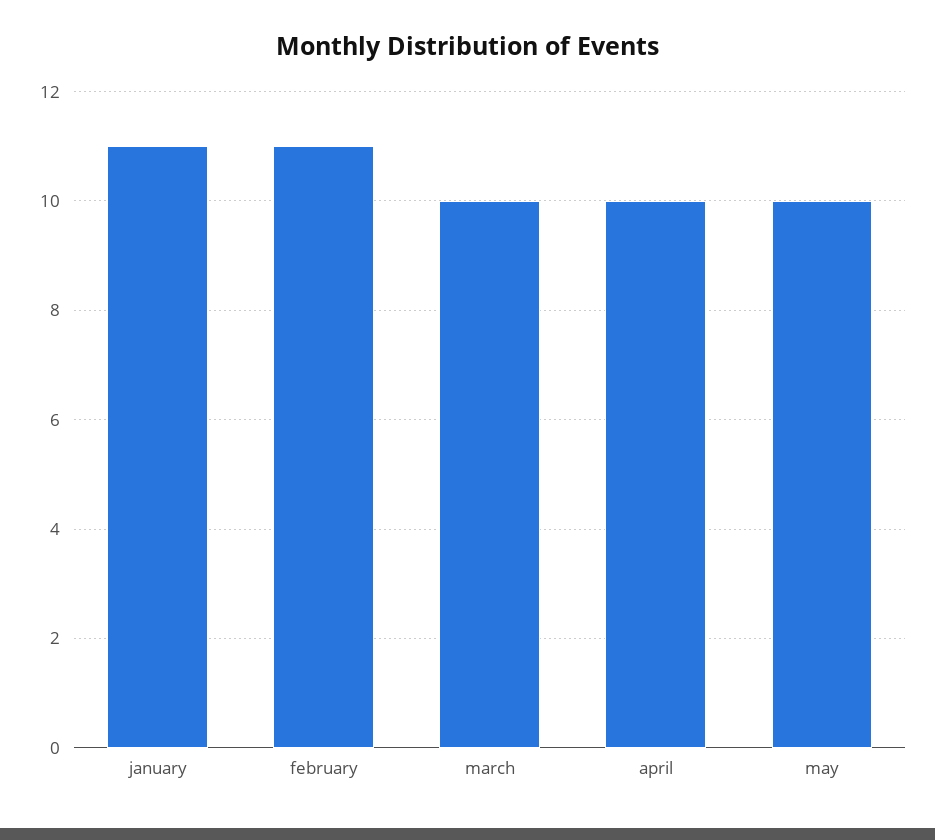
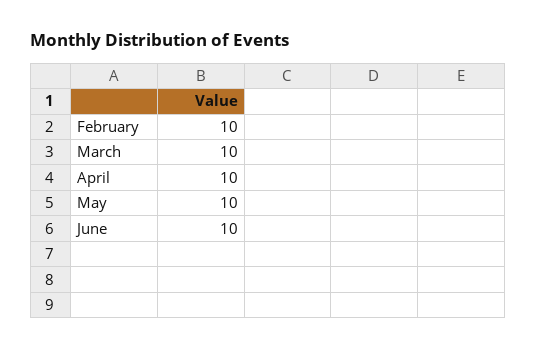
january: 11 -> none
february: 11 -> 10
June: none -> 10

